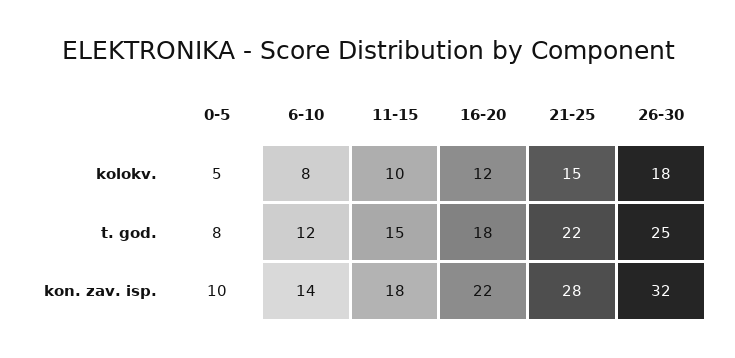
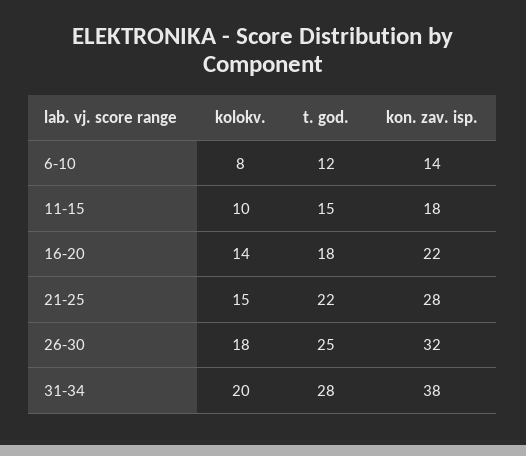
0-5, kolokv.: 5 -> none
16-20, kolokv.: 12 -> 14
0-5, t. god.: 8 -> none
0-5, kon. zav. isp.: 10 -> none
31-34, kolokv.: none -> 20
31-34, t. god.: none -> 28
31-34, kon. zav. isp.: none -> 38

